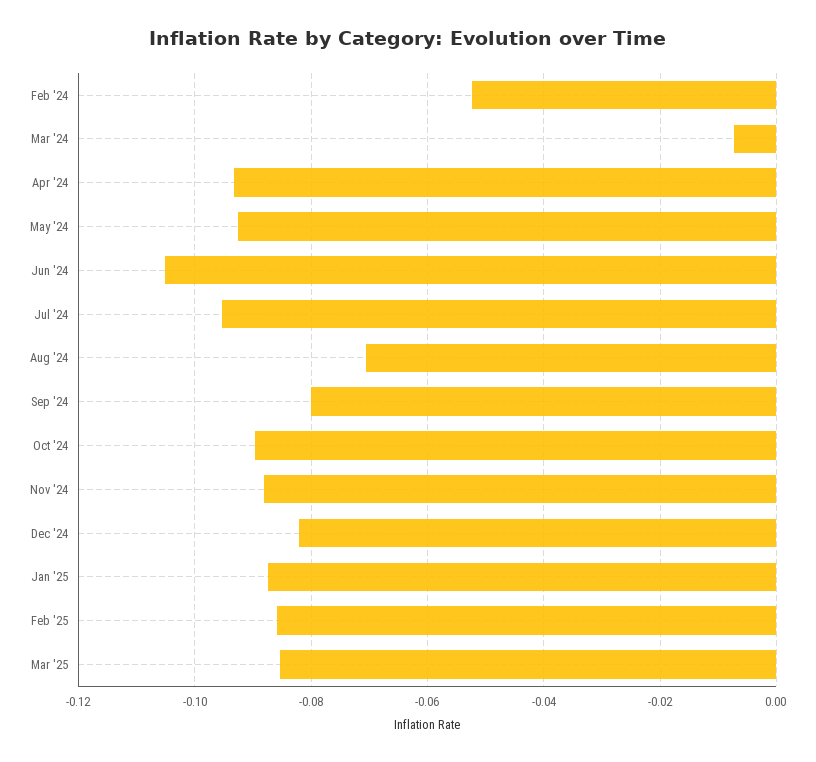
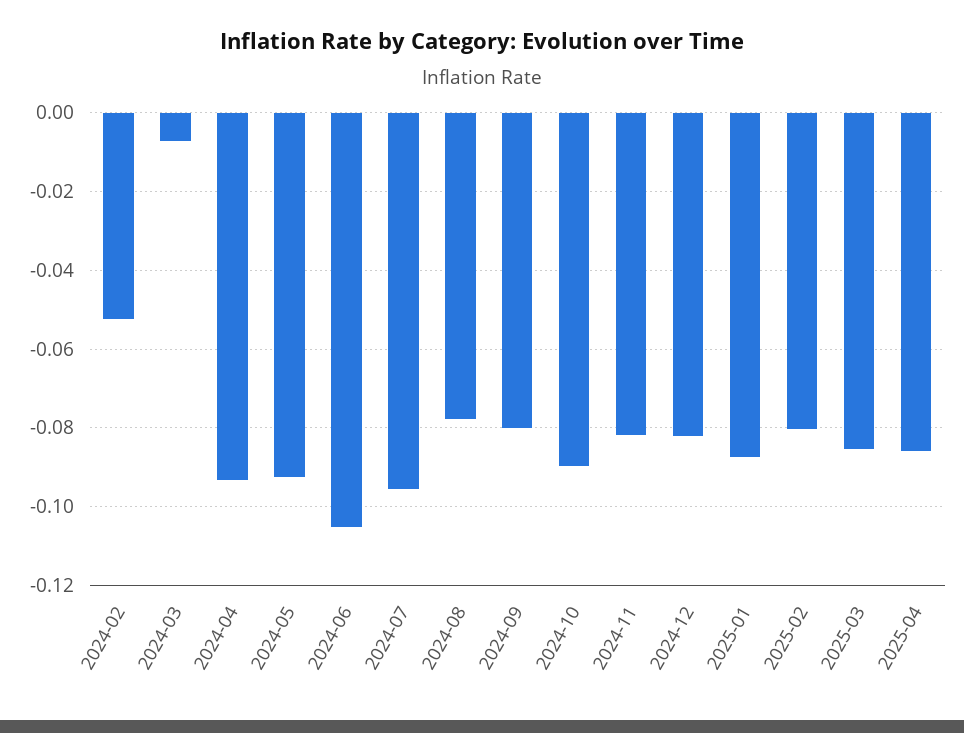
Aug '24: -0.07 -> -0.078
Nov '24: -0.088 -> -0.082
Feb '25: -0.086 -> -0.08
2025-04: none -> -0.086

